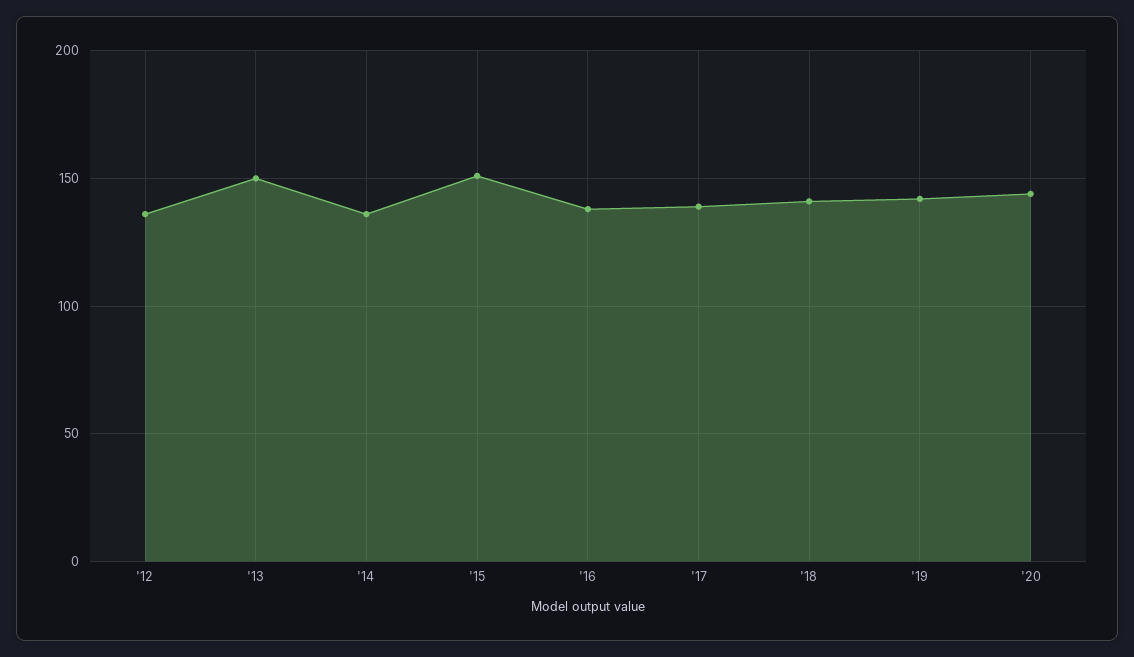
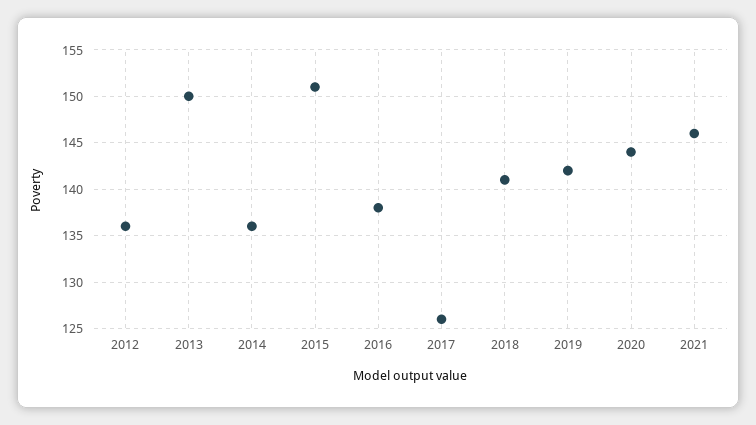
'17: 140 -> 126
2021: none -> 146

